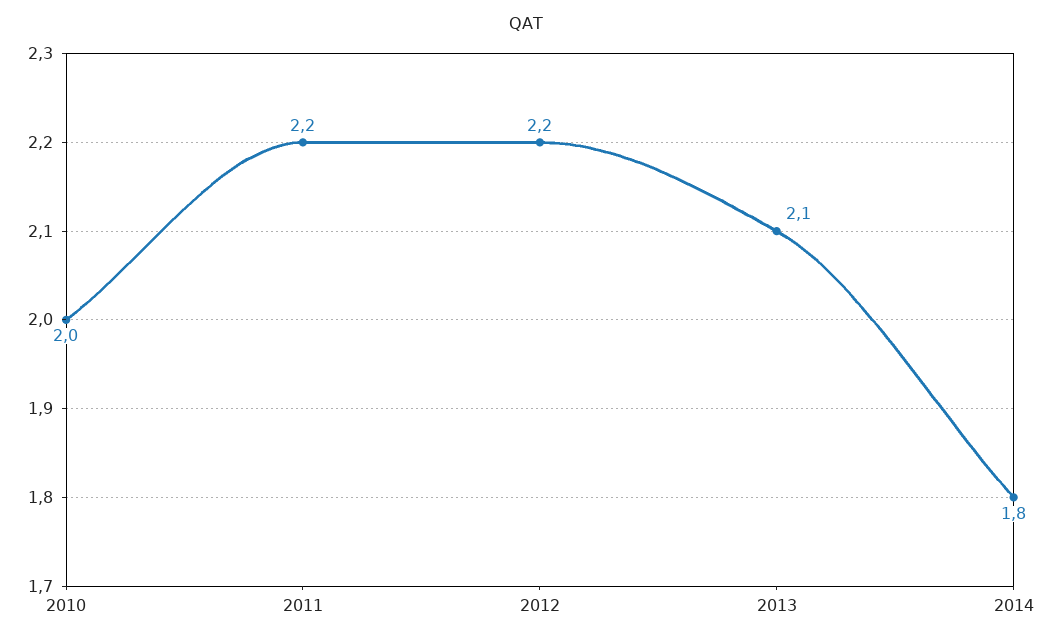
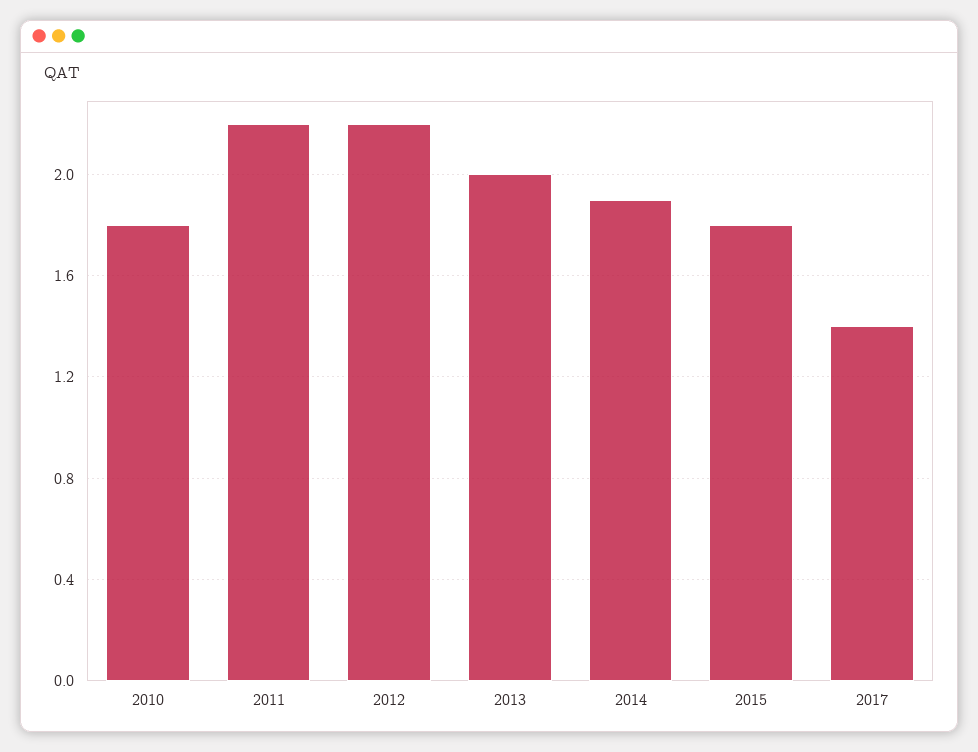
2010: 2 -> 1.8
2013: 2.1 -> 2
2014: 1.8 -> 1.9
2015: none -> 1.8
2017: none -> 1.4

